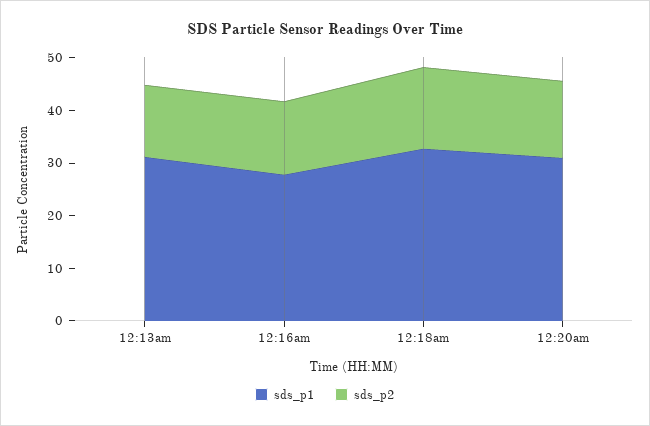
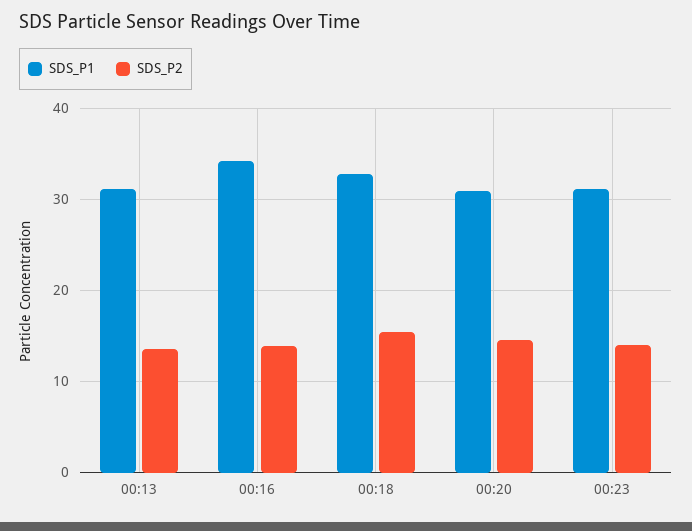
sds_p1, 12:16am: 28 -> 34
sds_p1, 00:23: none -> 31
sds_p2, 00:23: none -> 14

